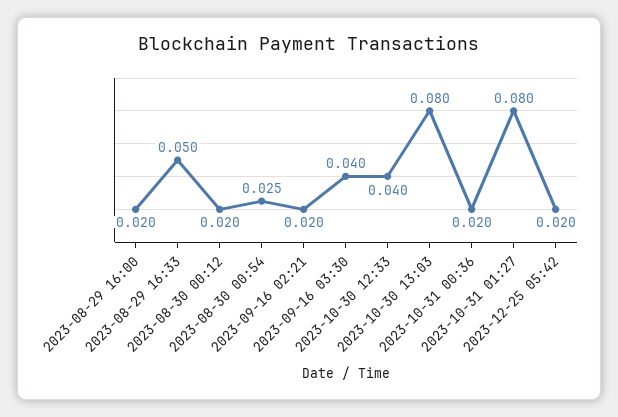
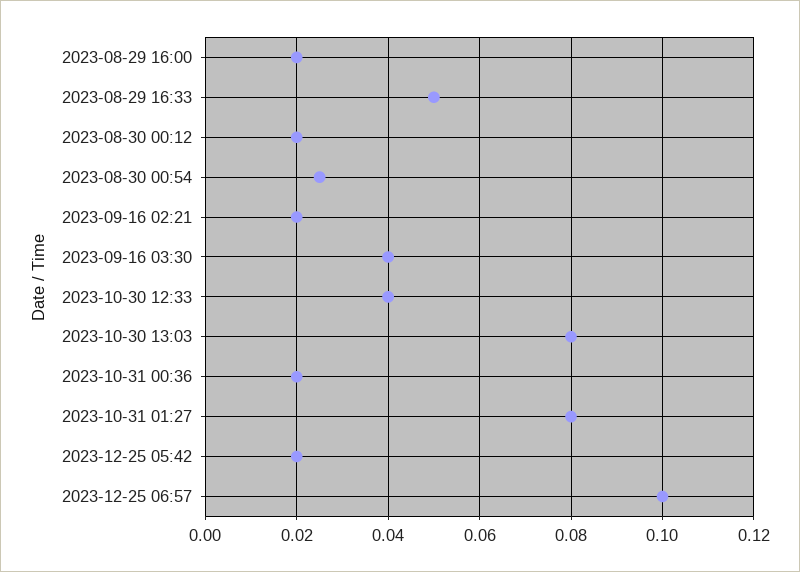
2023-12-25 06:57: none -> 0.1

